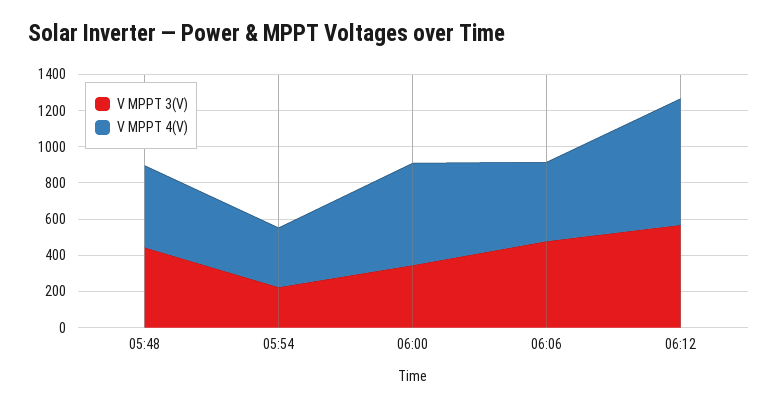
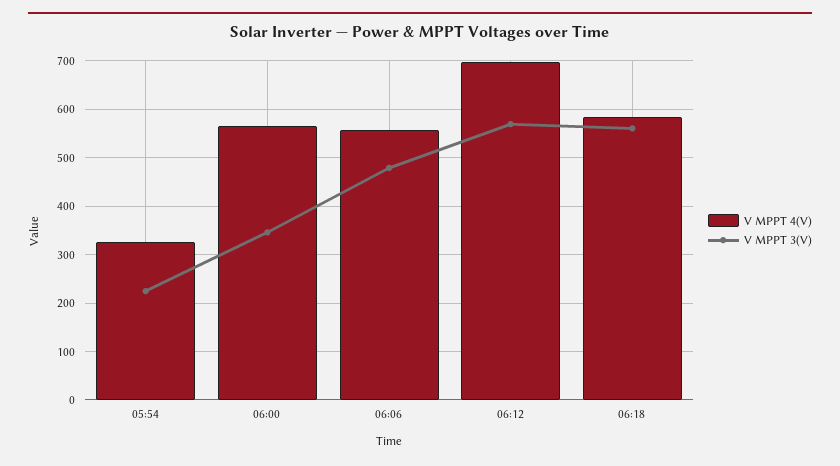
V MPPT 3(V), 05:48: 450 -> none
V MPPT 4(V), 05:48: 450 -> none
V MPPT 4(V), 06:06: 450 -> 560
V MPPT 4(V), 06:18: none -> 580
V MPPT 3(V), 06:18: none -> 560

